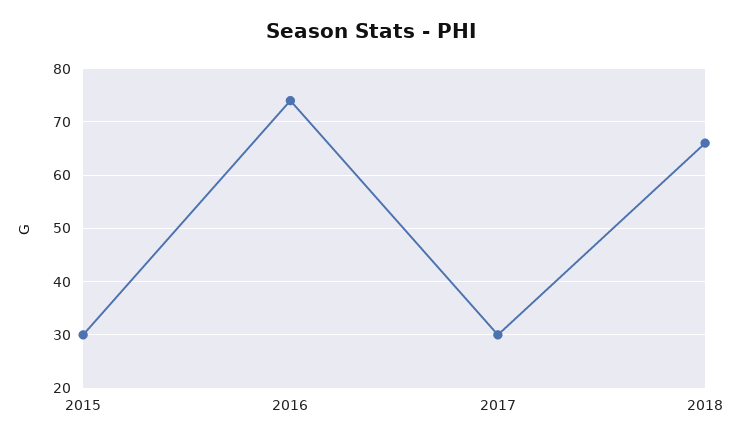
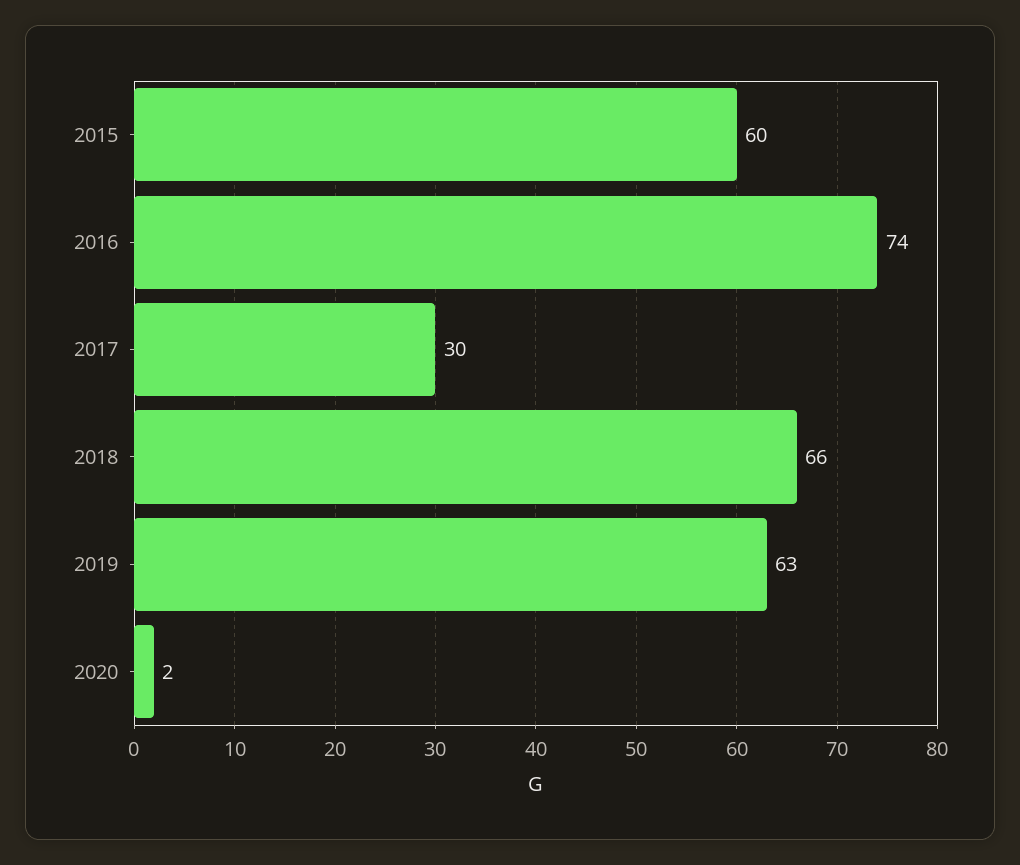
2015: 30 -> 60
2019: none -> 63
2020: none -> 2

